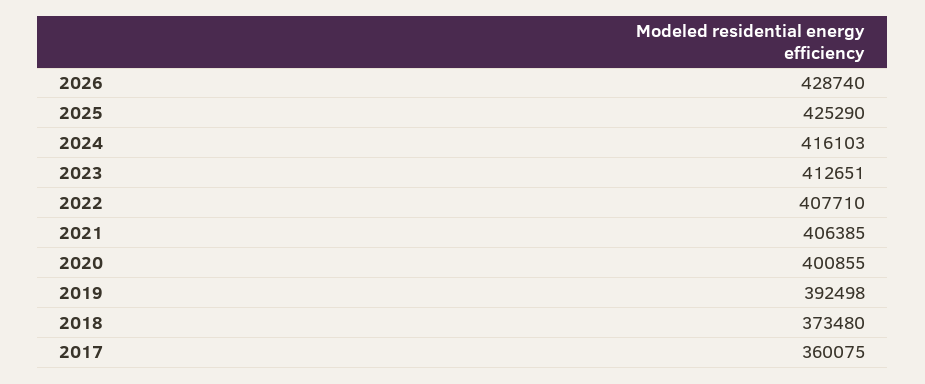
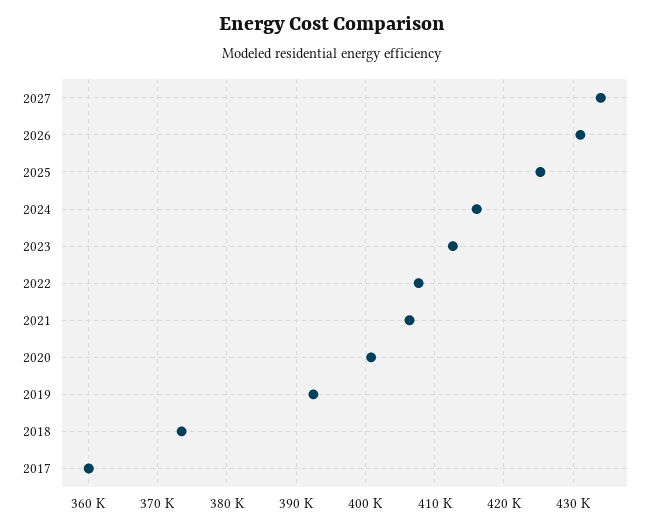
2026: 428740 -> 431000
2027: none -> 434000

